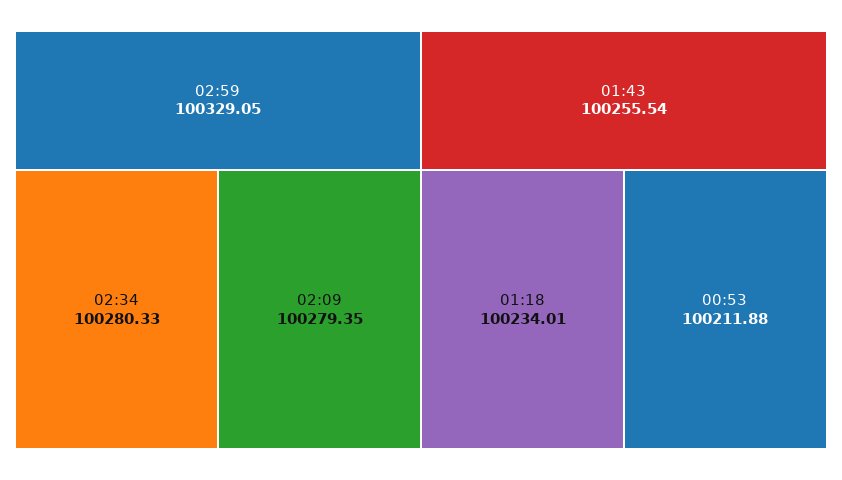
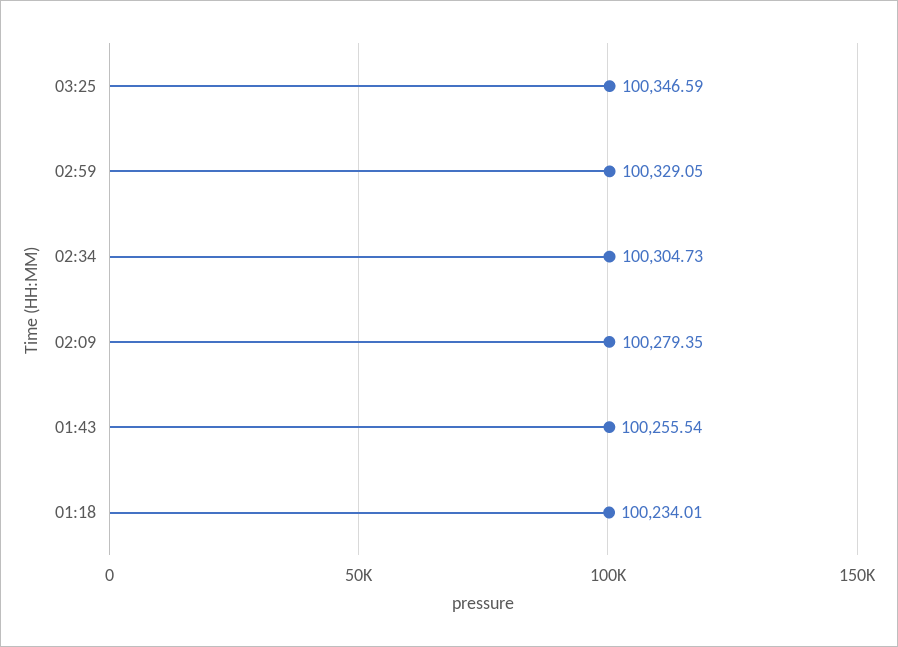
02:34: 100280.33 -> 100304.73
00:53: 100211.88 -> none
03:25: none -> 100346.59

